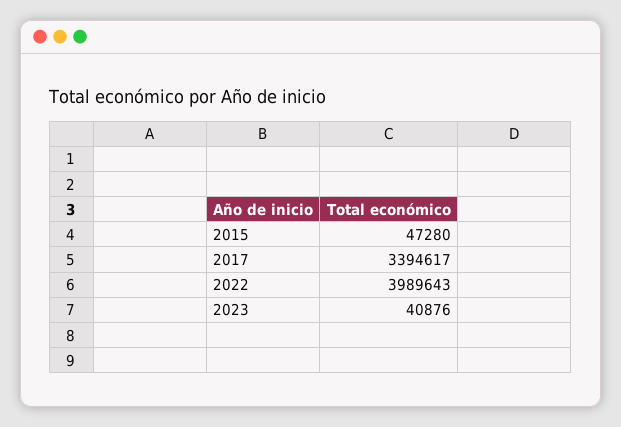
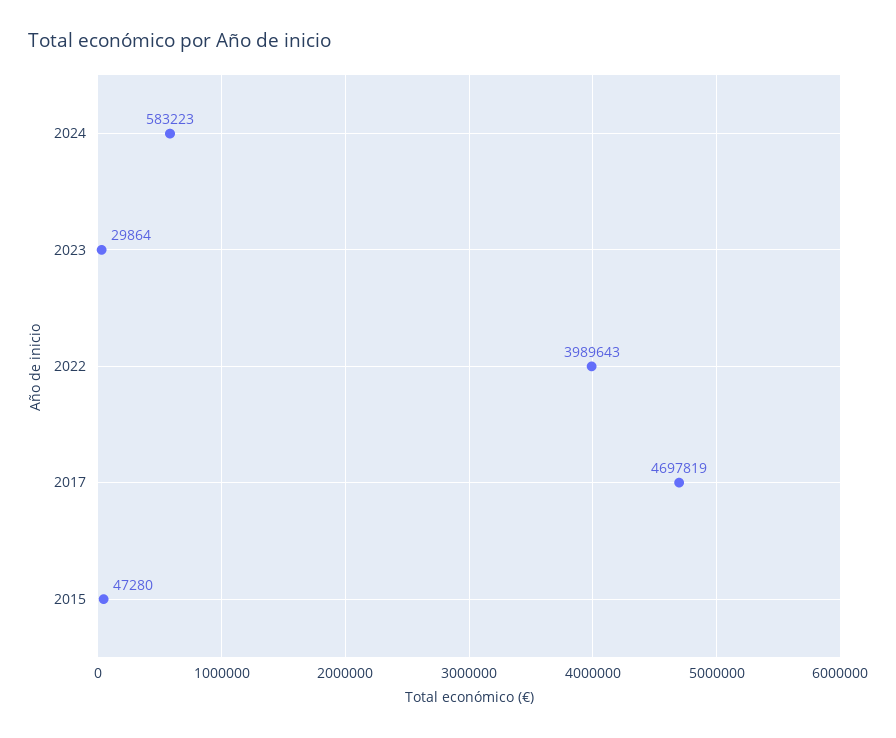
2017: 3394617 -> 4697819
2023: 40876 -> 29864
2024: none -> 583223

